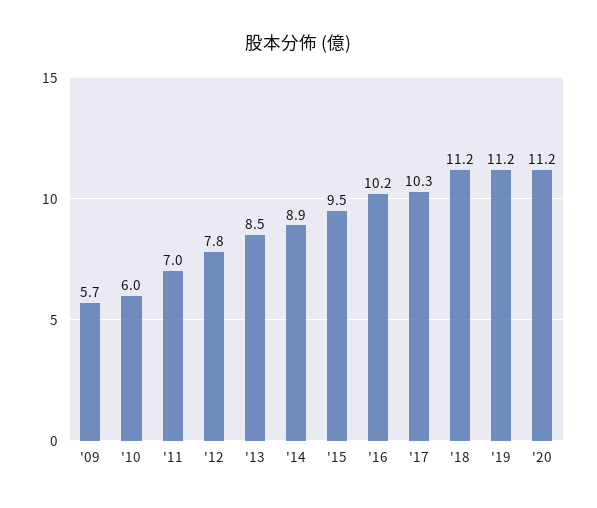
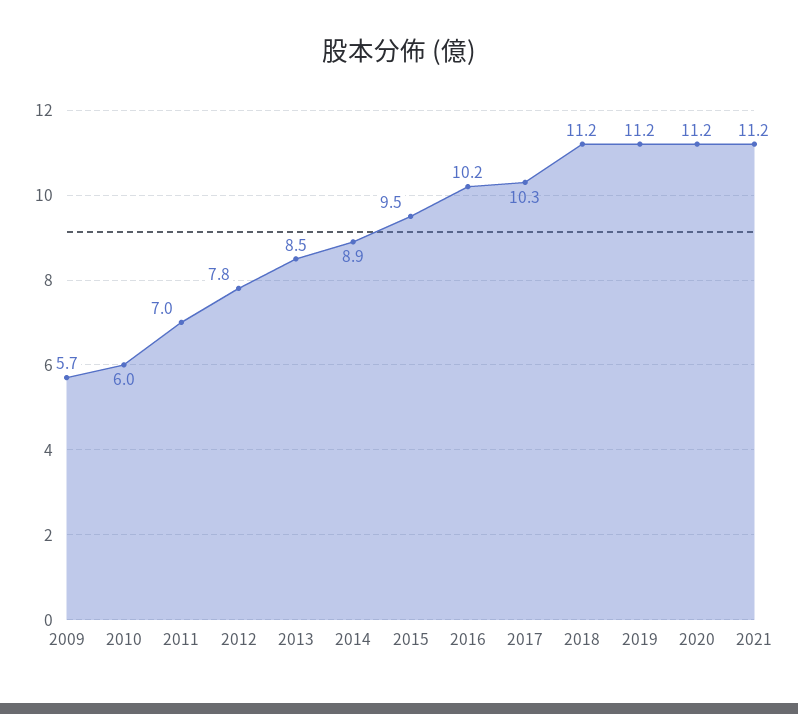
2021: none -> 11.2

